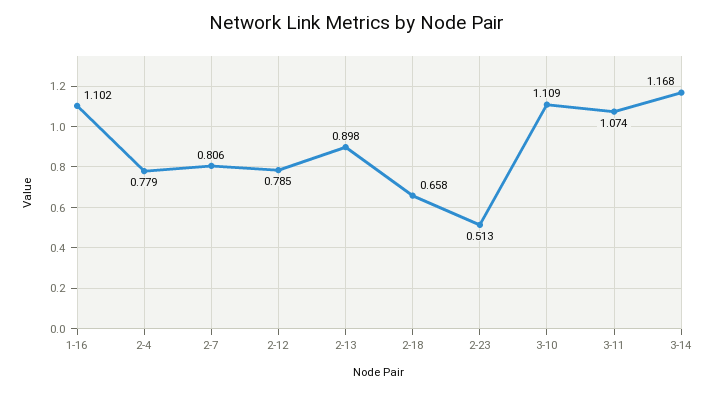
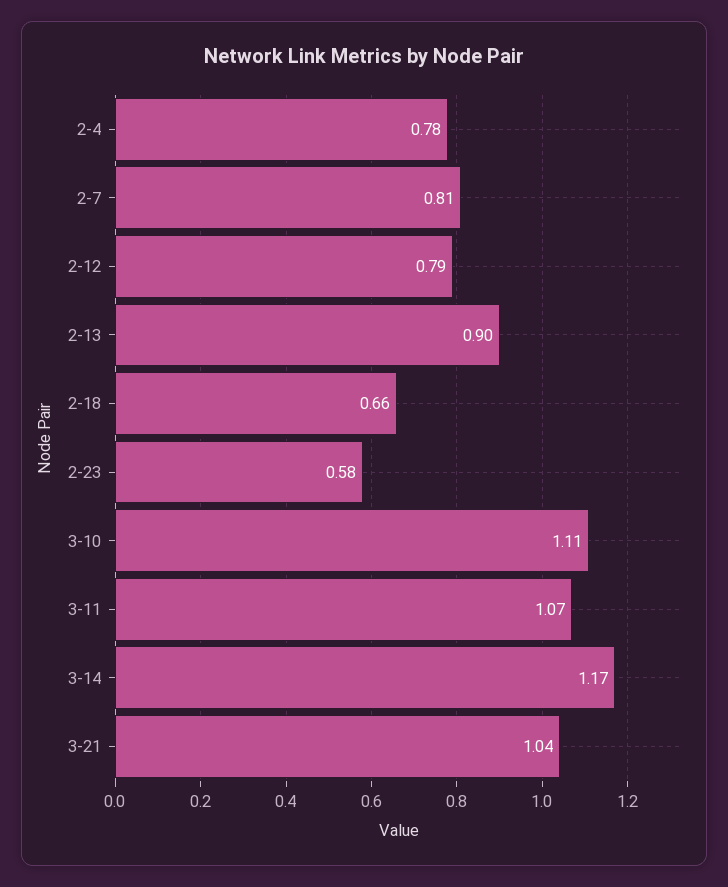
1-16: 1.102 -> none
2-23: 0.513 -> 0.58
3-21: none -> 1.04

